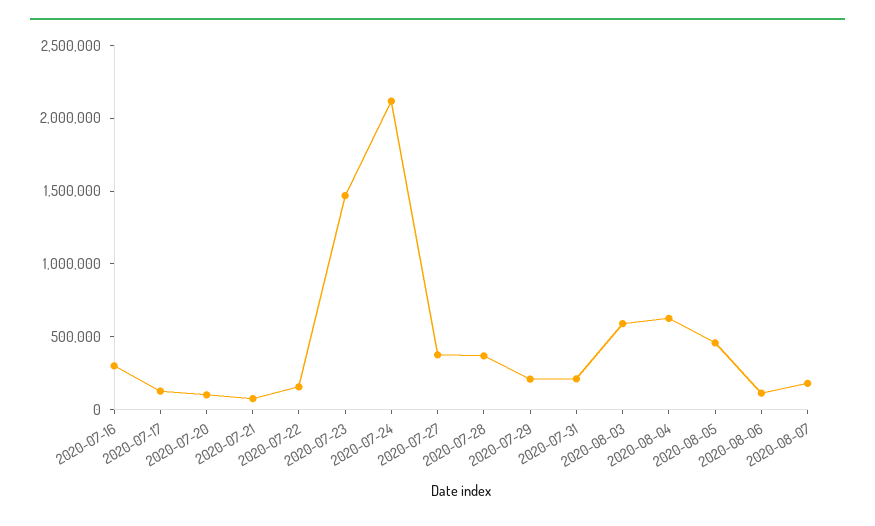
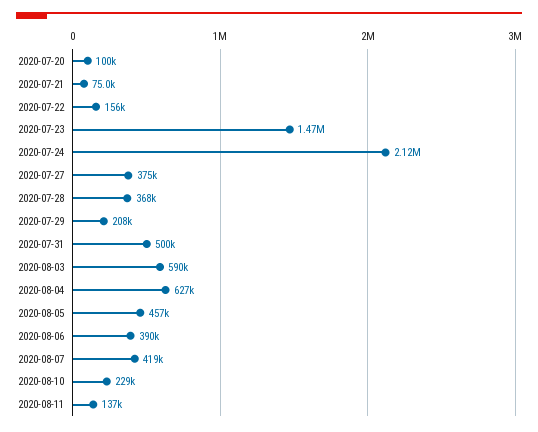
2020-07-16: 300000 -> none
2020-07-17: 100000 -> none
2020-07-31: 200000 -> 500000
2020-08-06: 100000 -> 390000
2020-08-07: 200000 -> 419000
2020-08-10: none -> 229000
2020-08-11: none -> 137000

